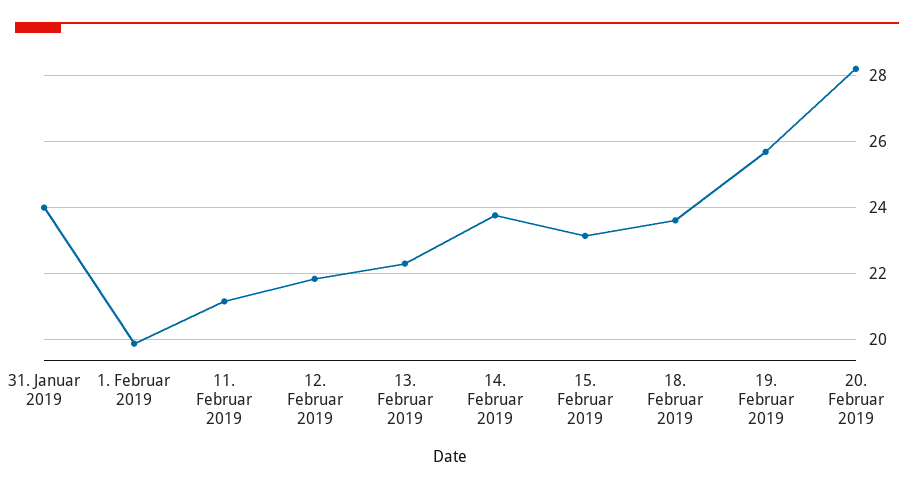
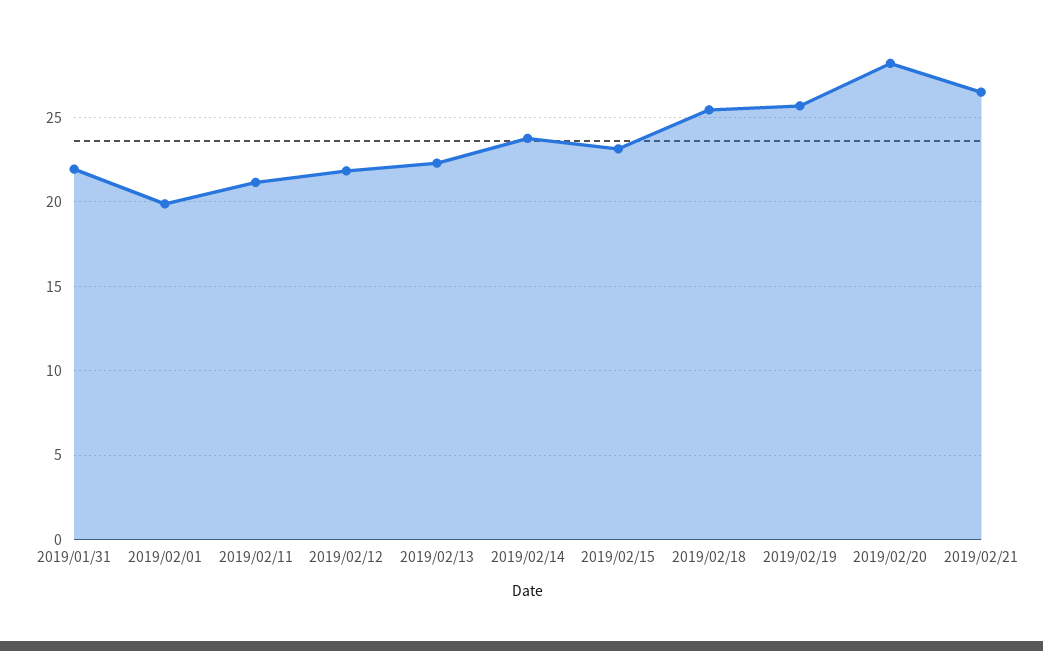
31. Januar 2019: 24 -> 22
18. Februar 2019: 23.6 -> 25.5
2019/02/21: none -> 26.5

